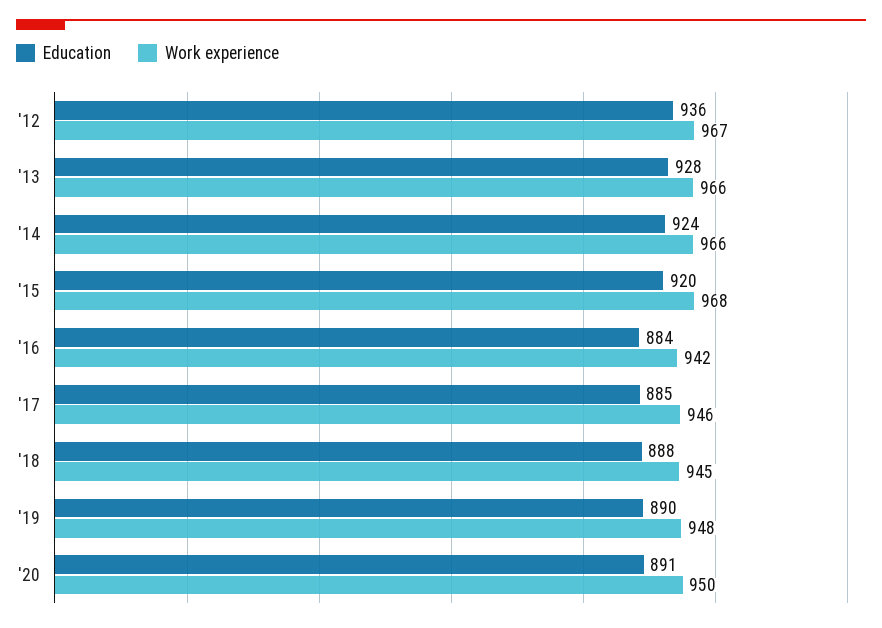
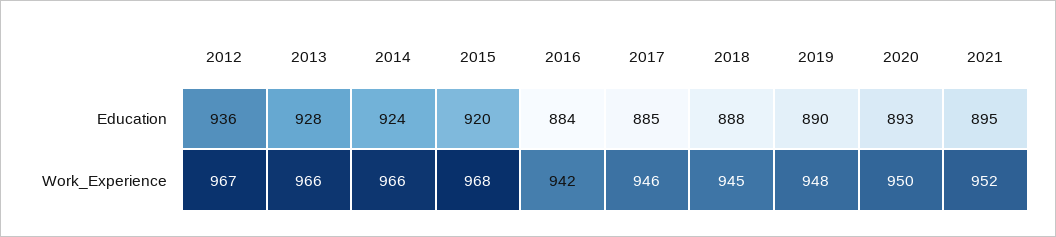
Education, '20: 891 -> 893
Education, 2021: none -> 895
Work experience, 2021: none -> 952

